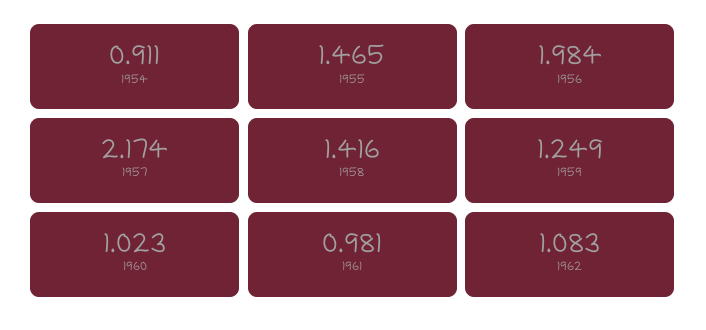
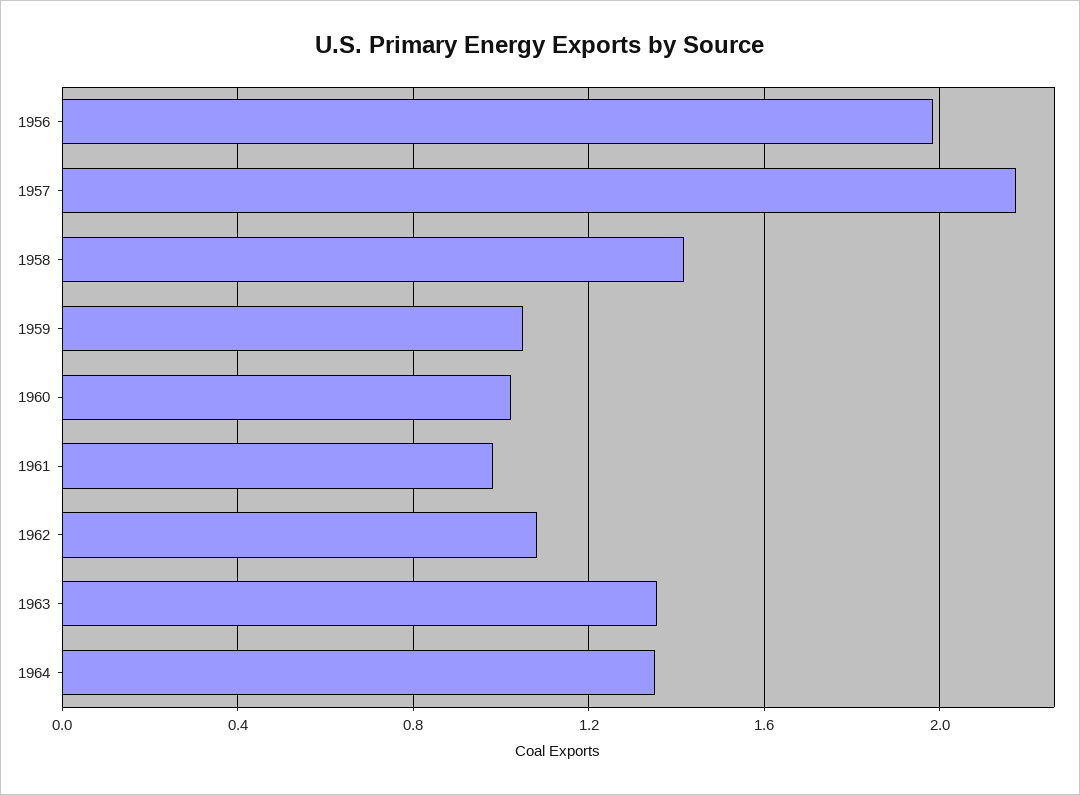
1954: 0.911 -> none
1955: 1.465 -> none
1959: 1.249 -> 1.05
1963: none -> 1.35
1964: none -> 1.35

